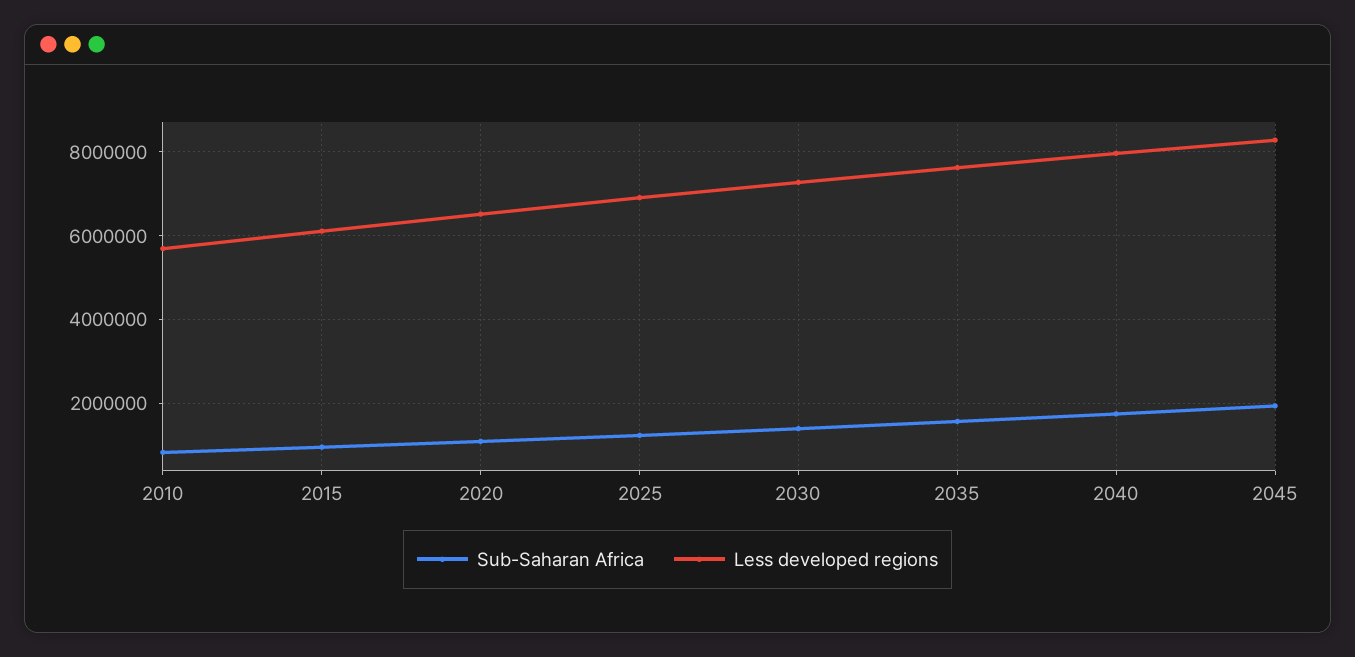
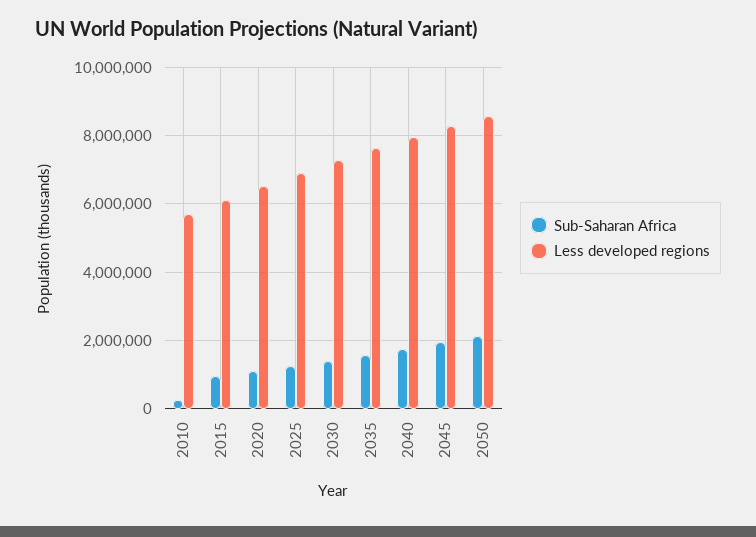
Sub-Saharan Africa, 2010: 800000 -> 200000
Sub-Saharan Africa, 2050: none -> 2200000
Less developed regions, 2050: none -> 8600000

